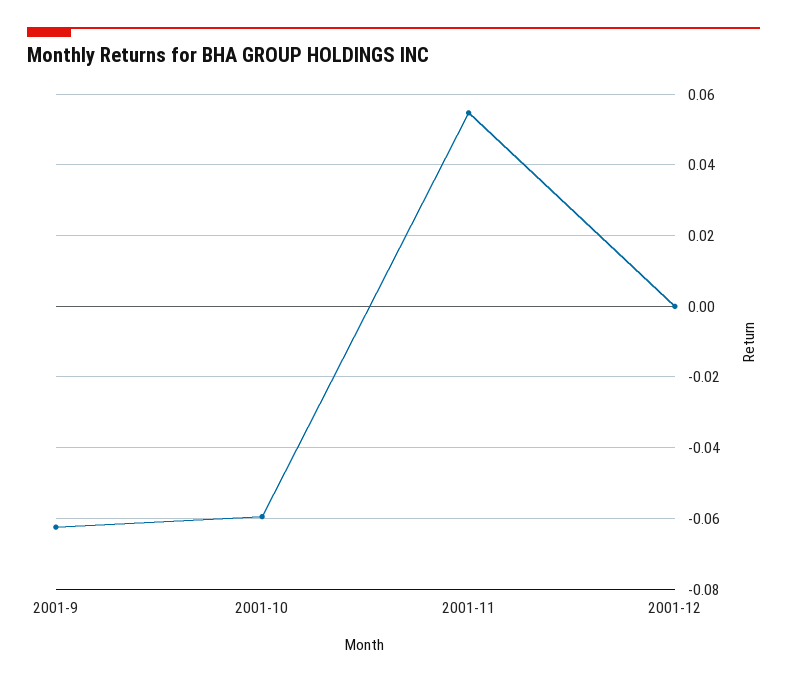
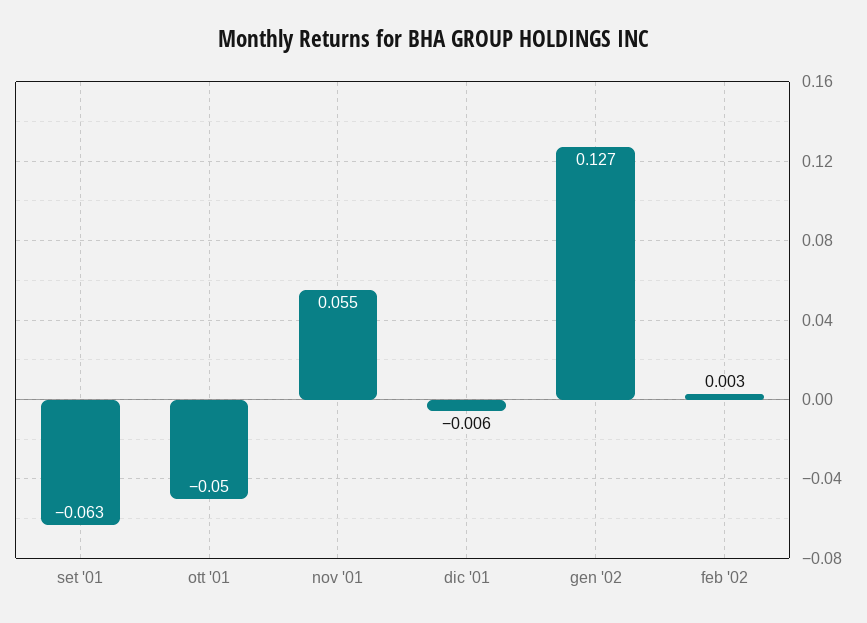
2001-10: -0.06 -> -0.05
2001-12: 0 -> -0.006
gen '02: none -> 0.127
feb '02: none -> 0.003

